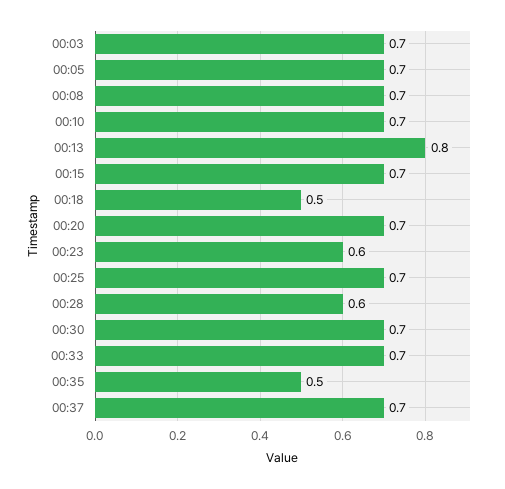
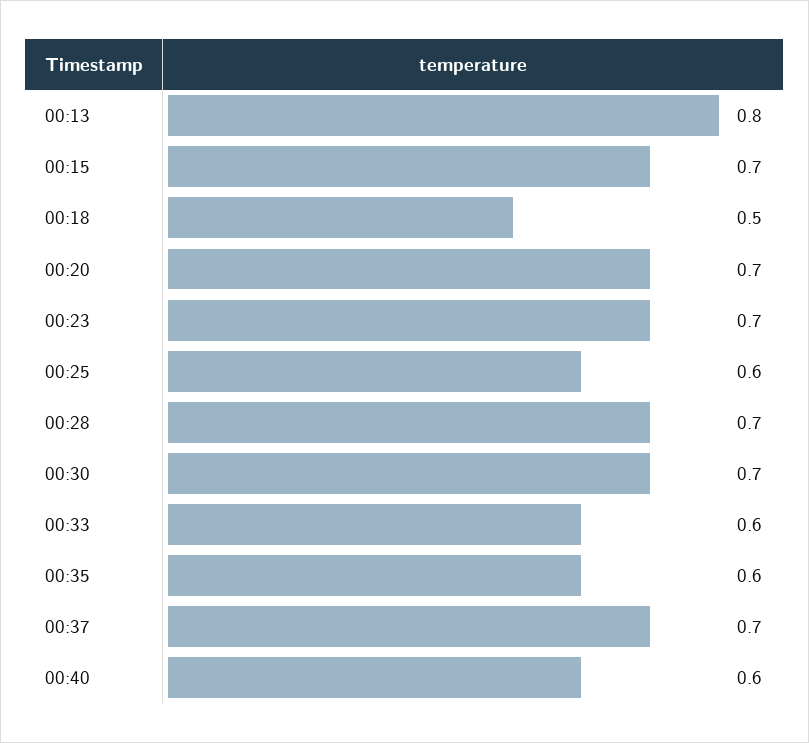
00:03: 0.7 -> none
00:05: 0.7 -> none
00:08: 0.7 -> none
00:10: 0.7 -> none
00:23: 0.6 -> 0.7
00:25: 0.7 -> 0.6
00:28: 0.6 -> 0.7
00:33: 0.7 -> 0.6
00:35: 0.5 -> 0.6
00:40: none -> 0.6

